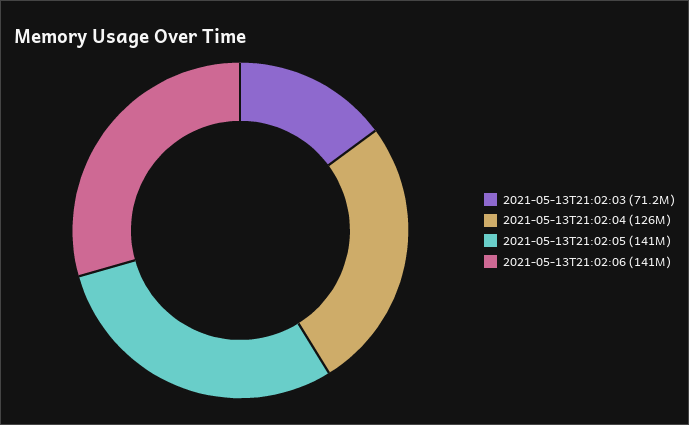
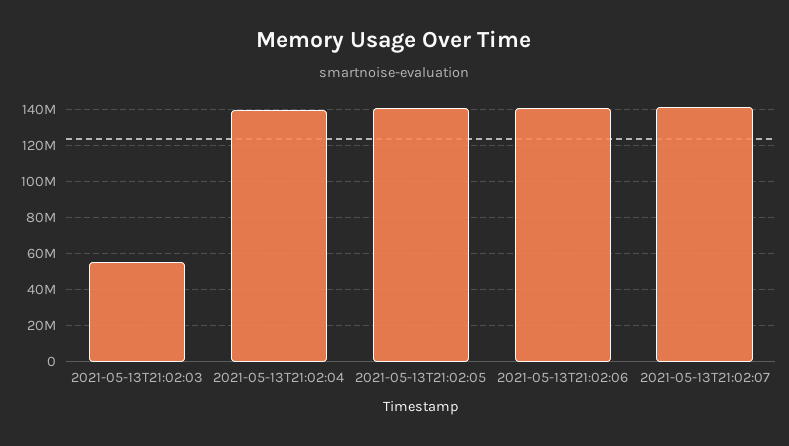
2021-05-13T21:02:03: 71200000 -> 55000000
2021-05-13T21:02:04: 126000000 -> 140000000
2021-05-13T21:02:07: none -> 140000000

